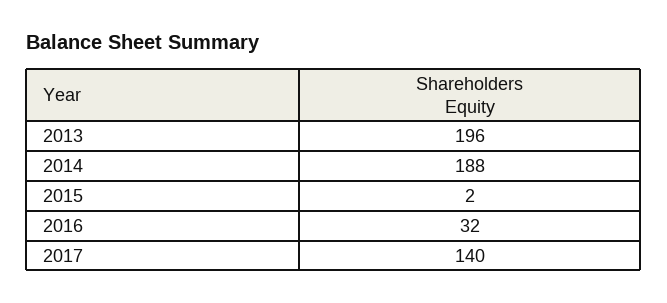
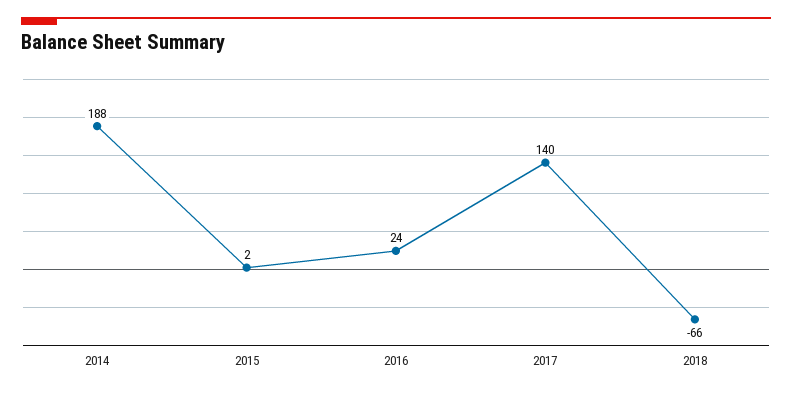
2013: 196 -> none
2016: 32 -> 24
2018: none -> -66

